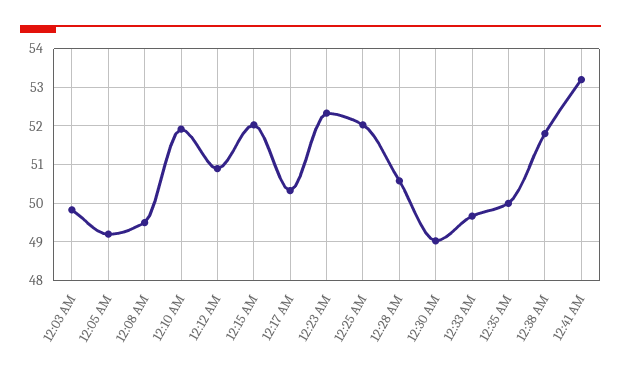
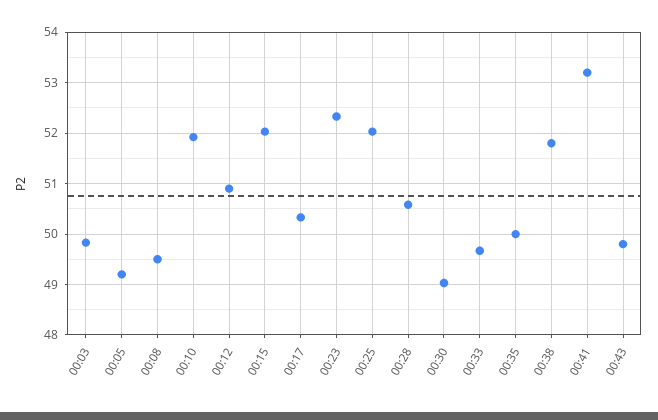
00:43: none -> 49.8

